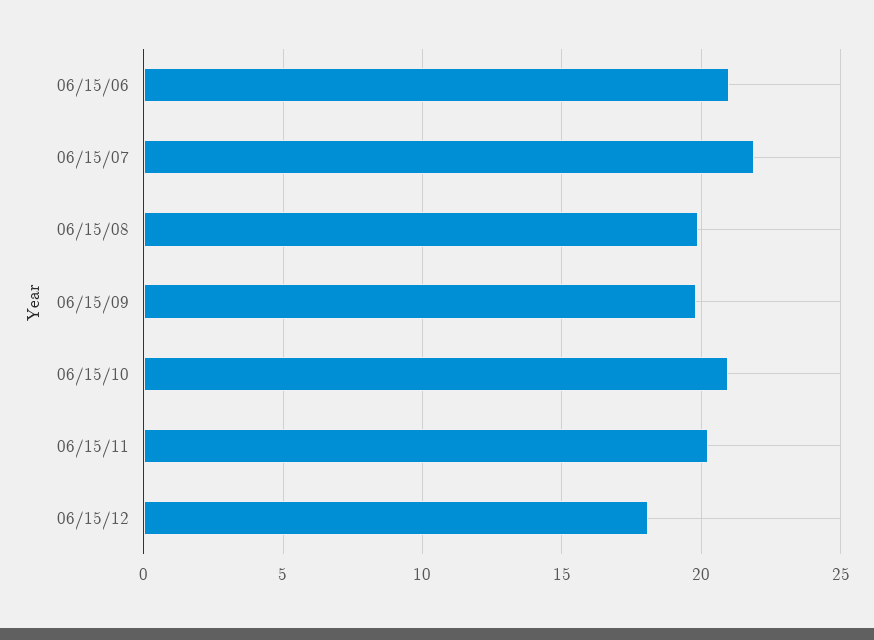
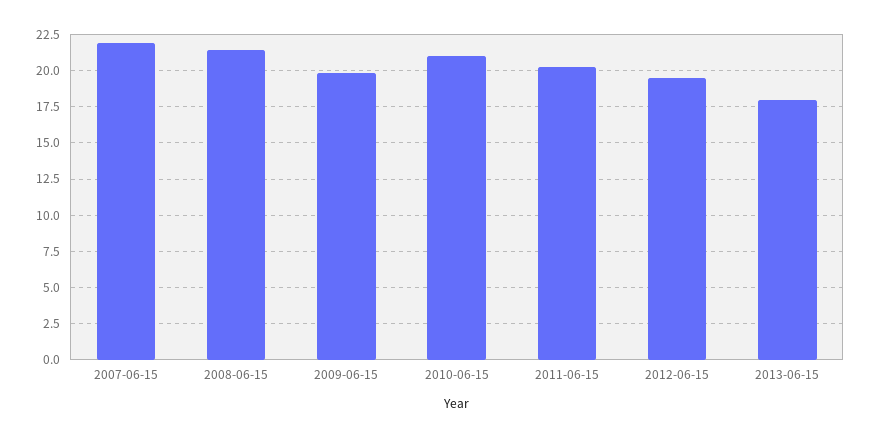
06/15/06: 21 -> none
06/15/08: 20 -> 21.5
06/15/12: 18 -> 19.5
2013-06-15: none -> 18

